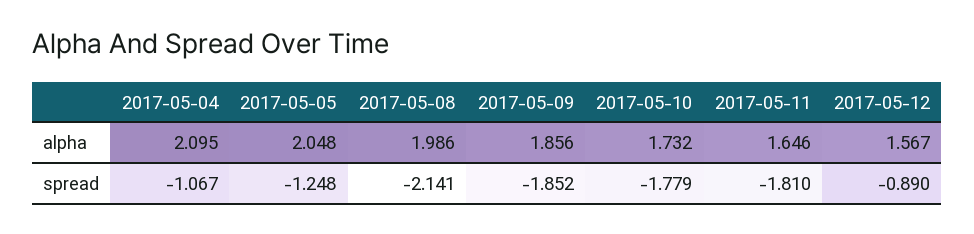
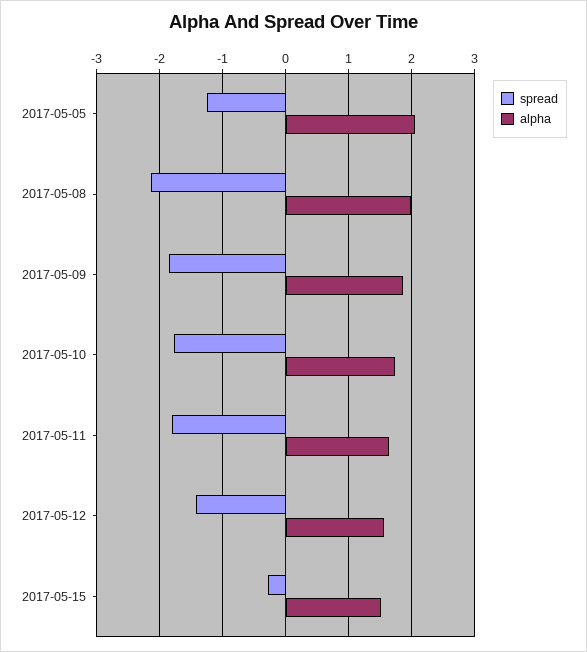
alpha, 2017-05-04: 2.095 -> none
spread, 2017-05-04: -1.067 -> none
spread, 2017-05-12: -0.89 -> -1.4
spread, 2017-05-15: none -> -0.3
alpha, 2017-05-15: none -> 1.5

